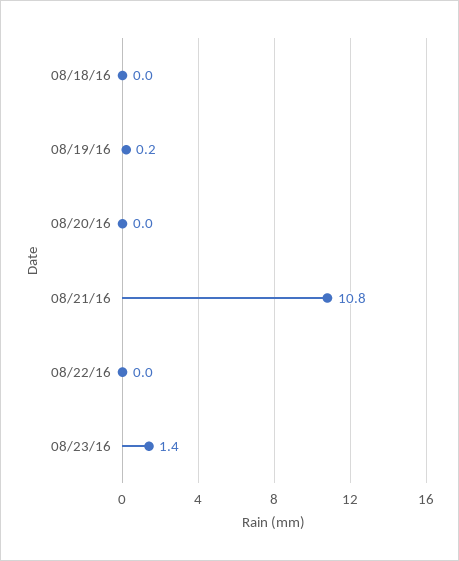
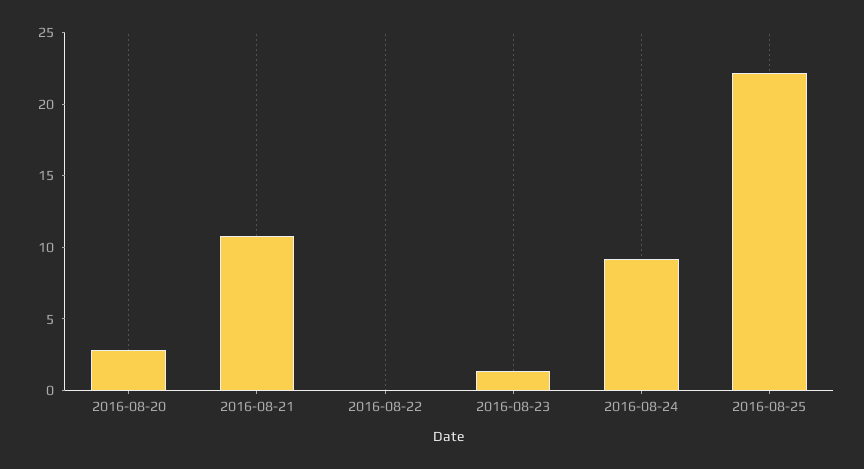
08/18/16: 0 -> none
08/19/16: 0.2 -> none
08/20/16: 0 -> 3
2016-08-24: none -> 9
2016-08-25: none -> 22

